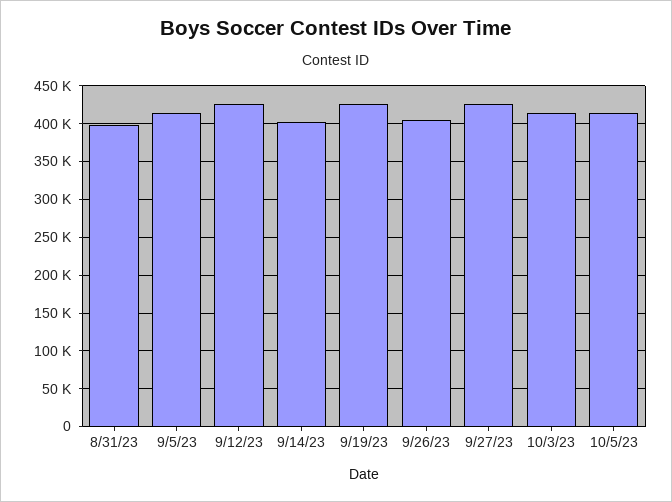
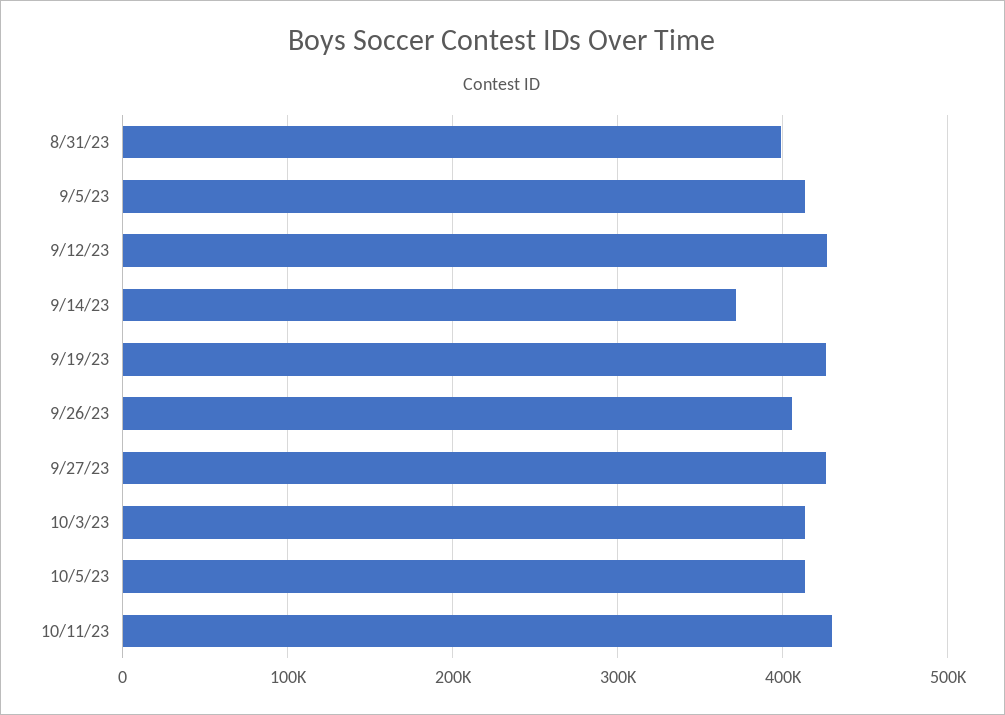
9/14/23: 400000 -> 370000
10/11/23: none -> 430000

